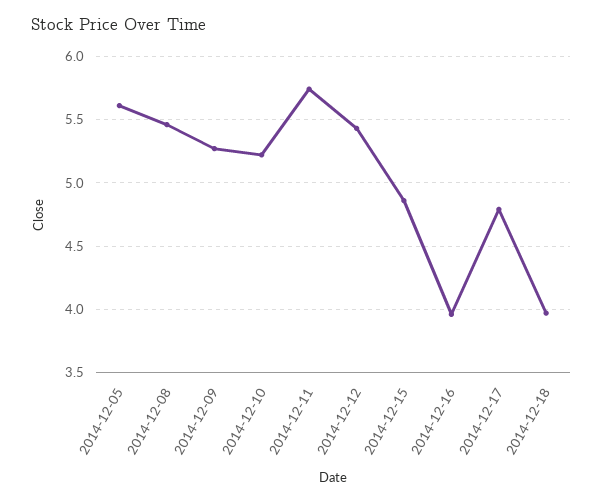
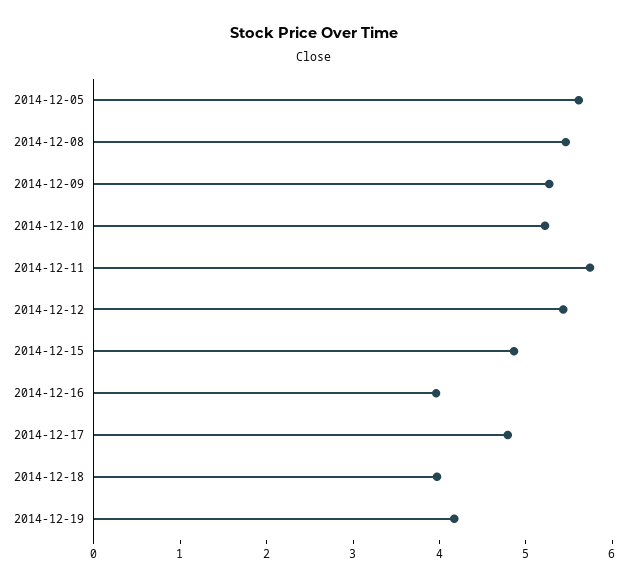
2014-12-19: none -> 4.2

